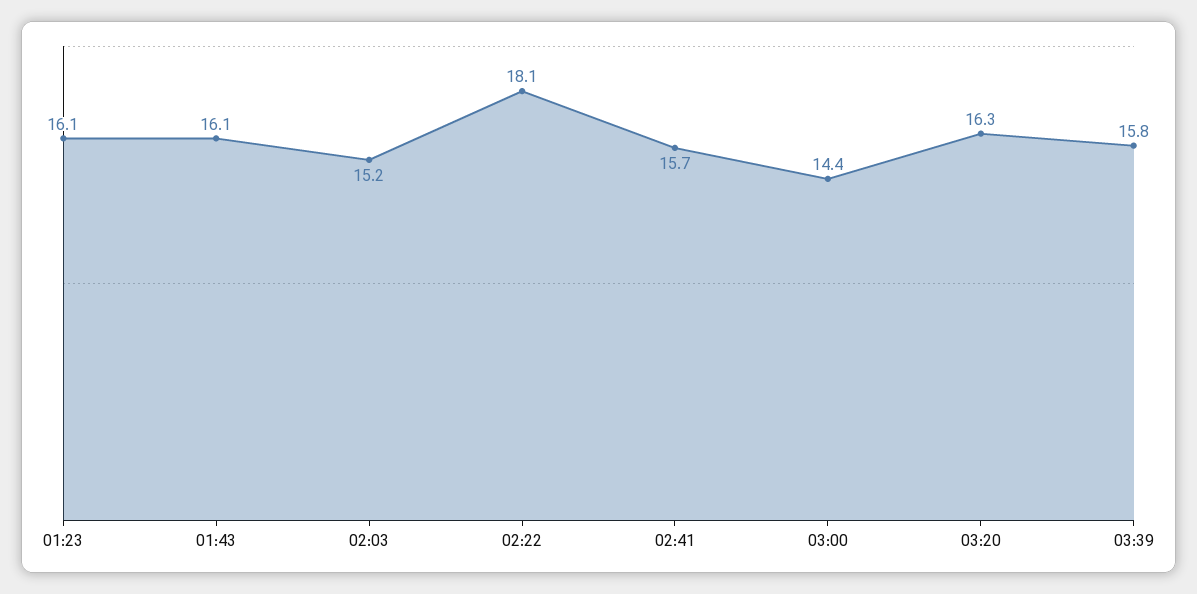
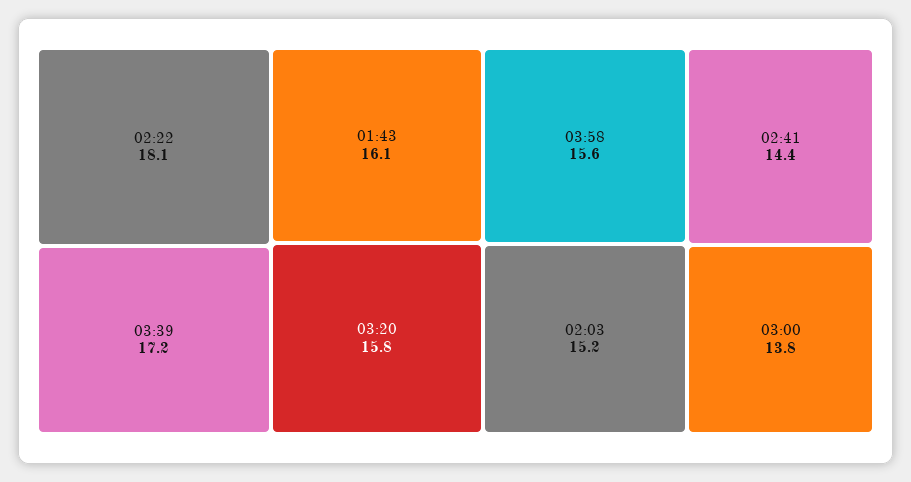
01:23: 16.1 -> none
02:41: 15.7 -> 14.4
03:00: 14.4 -> 13.8
03:20: 16.3 -> 15.8
03:39: 15.8 -> 17.2
03:58: none -> 15.6

